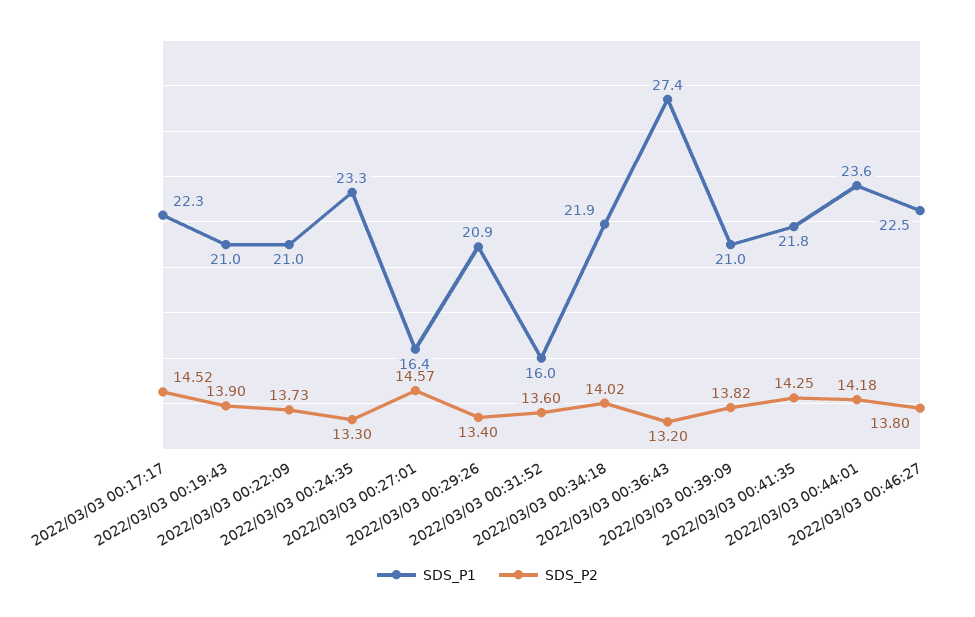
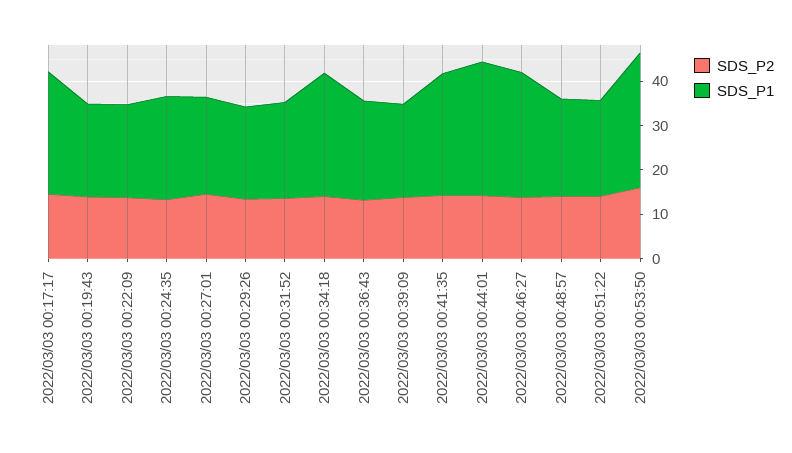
SDS_P1, 2022/03/03 00:17:17: 22.3 -> 28
SDS_P1, 2022/03/03 00:27:01: 16.4 -> 22
SDS_P1, 2022/03/03 00:31:52: 16 -> 22
SDS_P1, 2022/03/03 00:34:18: 21.9 -> 28
SDS_P1, 2022/03/03 00:36:43: 27.4 -> 22
SDS_P1, 2022/03/03 00:41:35: 21.8 -> 28
SDS_P1, 2022/03/03 00:44:01: 23.6 -> 30
SDS_P1, 2022/03/03 00:46:27: 22.5 -> 28
SDS_P2, 2022/03/03 00:48:57: none -> 14
SDS_P1, 2022/03/03 00:48:57: none -> 22
SDS_P2, 2022/03/03 00:51:22: none -> 14
SDS_P1, 2022/03/03 00:51:22: none -> 22
SDS_P2, 2022/03/03 00:53:50: none -> 16
SDS_P1, 2022/03/03 00:53:50: none -> 30

